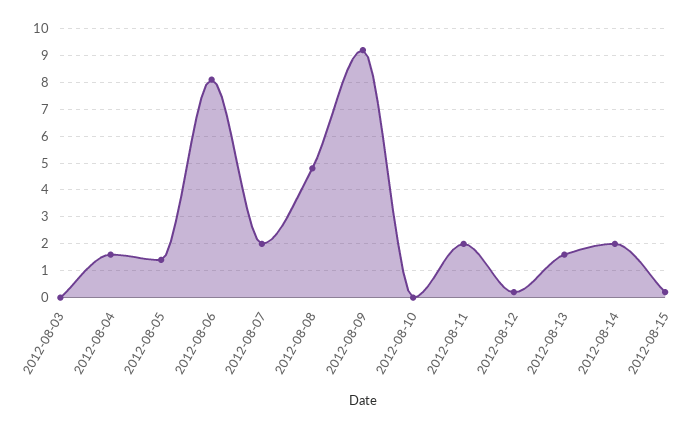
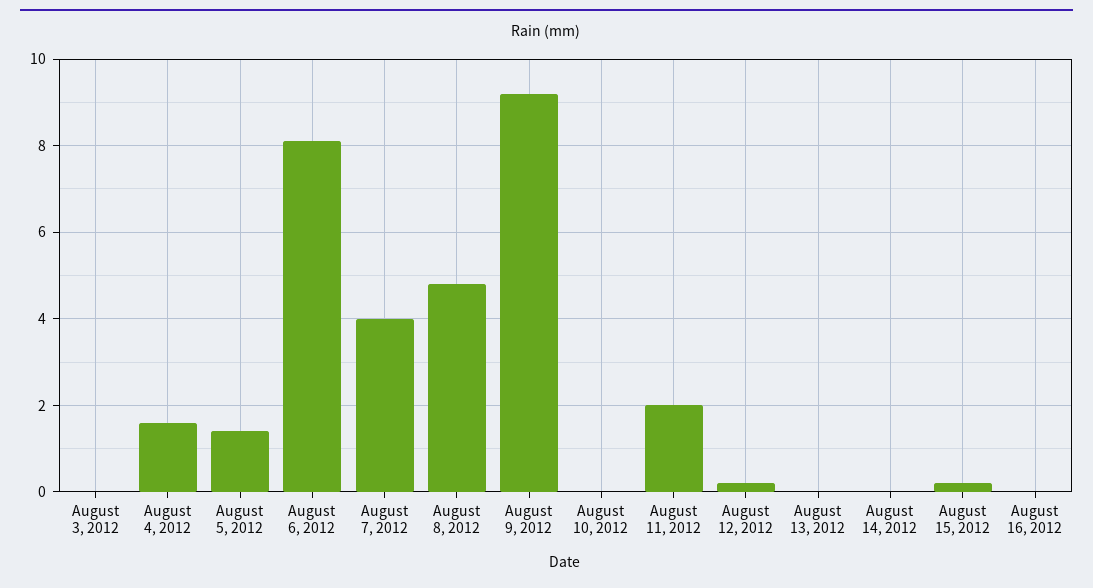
2012-08-07: 2 -> 4
2012-08-13: 1.5 -> 0
2012-08-14: 2 -> 0
August 16, 2012: none -> 0

